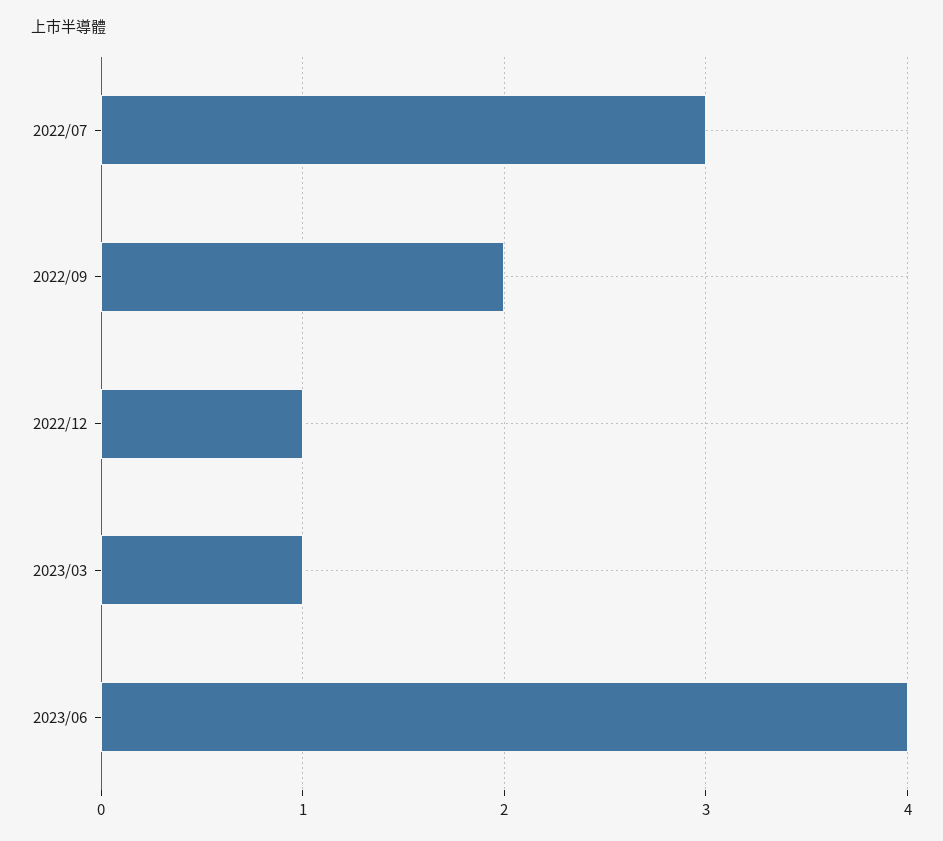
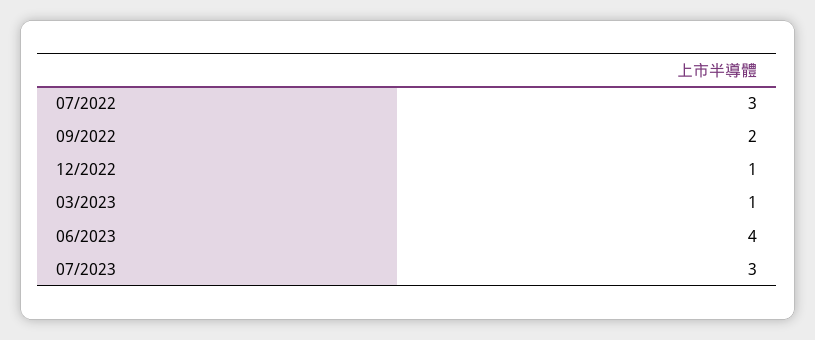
07/2023: none -> 3

